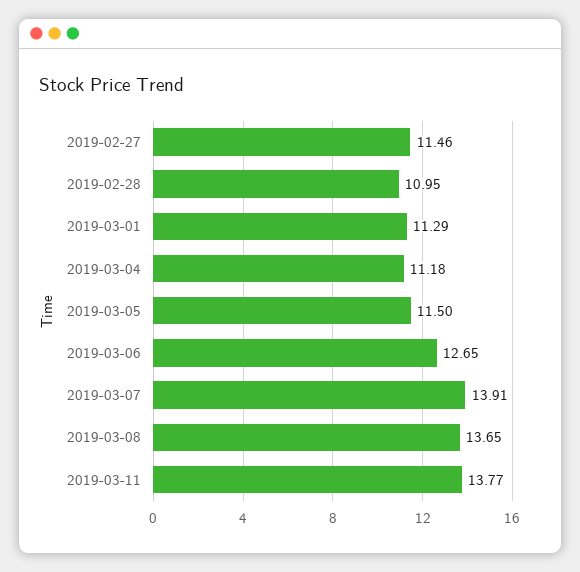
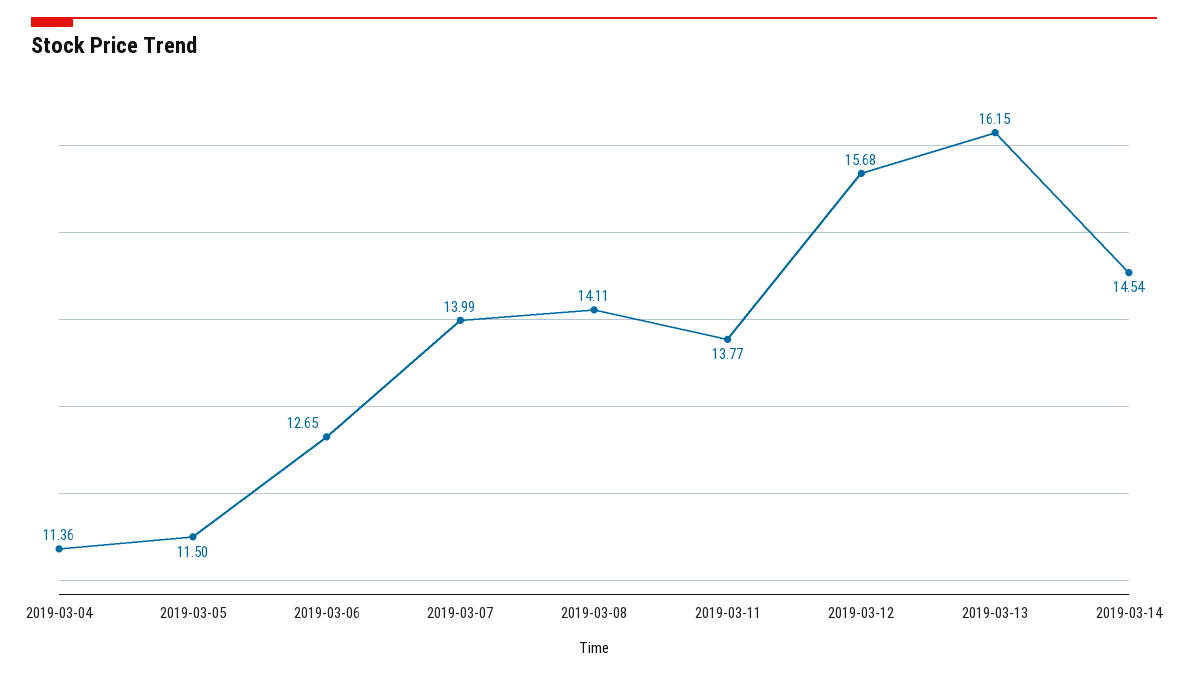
2019-02-27: 11.46 -> none
2019-02-28: 10.95 -> none
2019-03-01: 11.29 -> none
2019-03-04: 11.18 -> 11.36
2019-03-07: 13.91 -> 13.99
2019-03-08: 13.65 -> 14.11
2019-03-12: none -> 15.68
2019-03-13: none -> 16.15
2019-03-14: none -> 14.54

